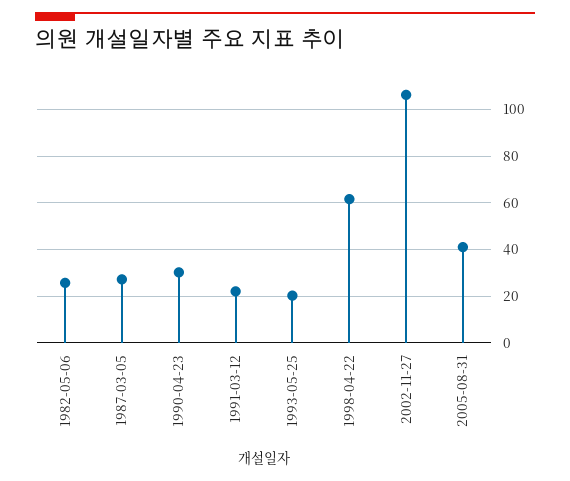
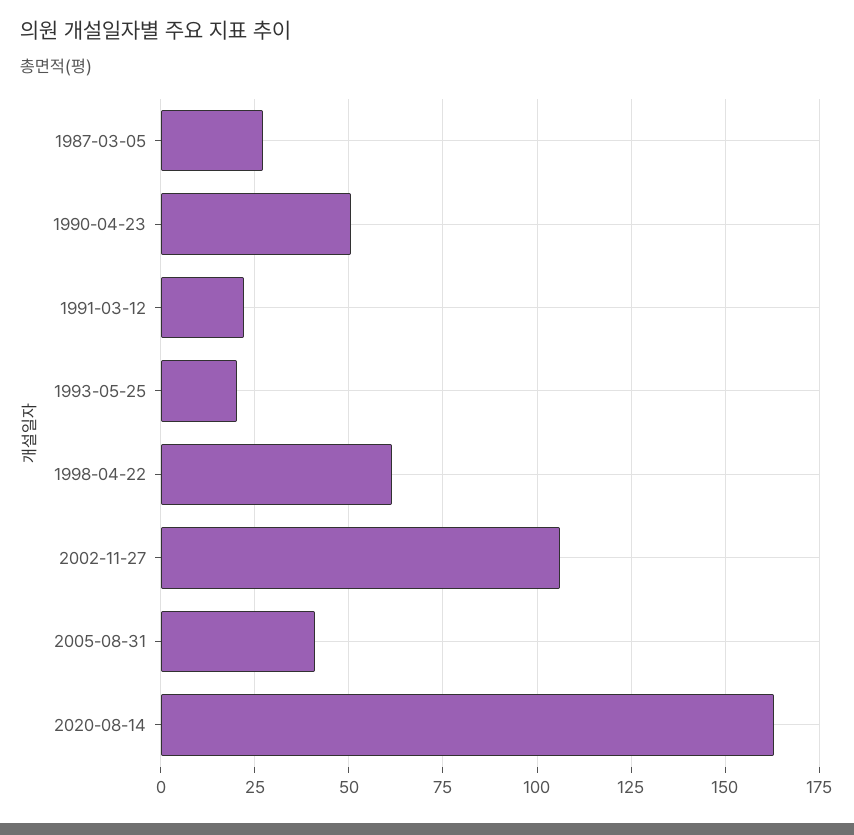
1982-05-06: 25 -> none
1990-04-23: 30 -> 50
2020-08-14: none -> 162.5

